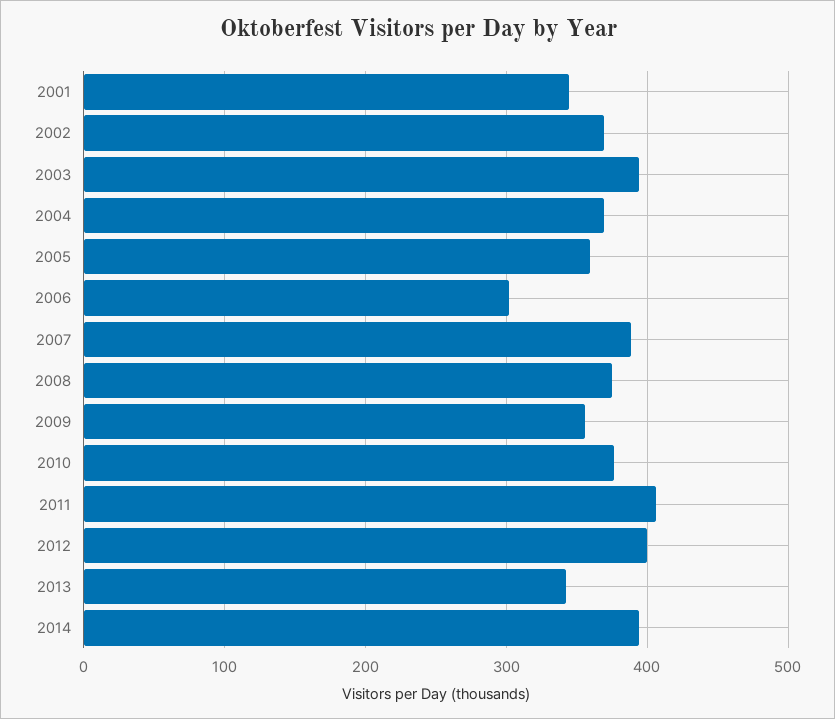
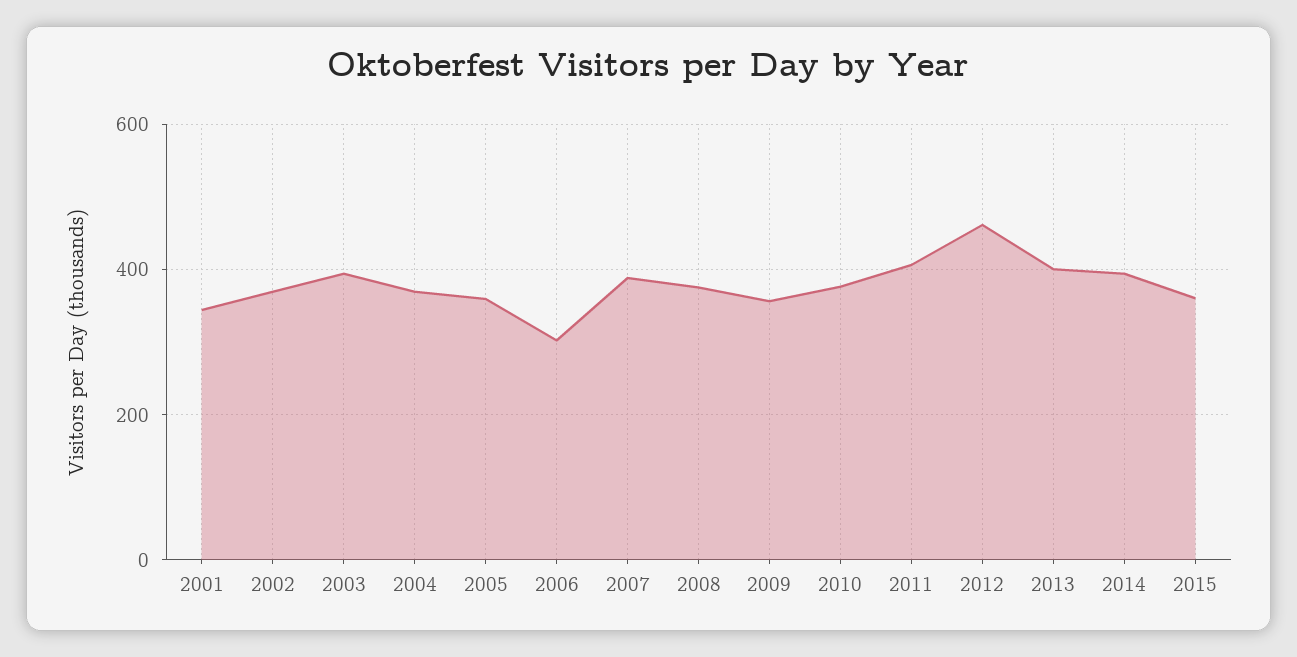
2012: 400 -> 460
2013: 340 -> 400
2015: none -> 360

